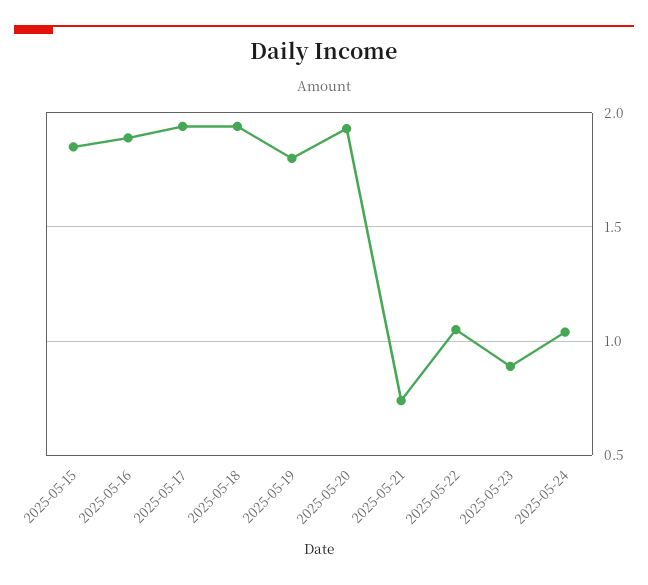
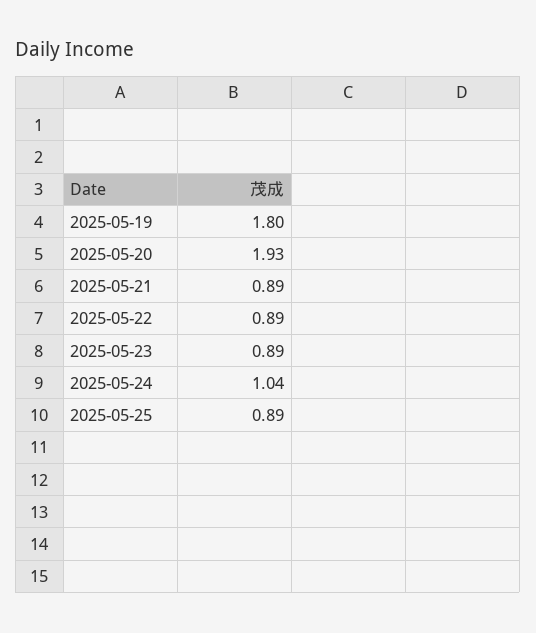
2025-05-15: 1.85 -> none
2025-05-16: 1.9 -> none
2025-05-17: 1.95 -> none
2025-05-18: 1.95 -> none
2025-05-21: 0.75 -> 0.89
2025-05-22: 1.05 -> 0.89
2025-05-25: none -> 0.89

